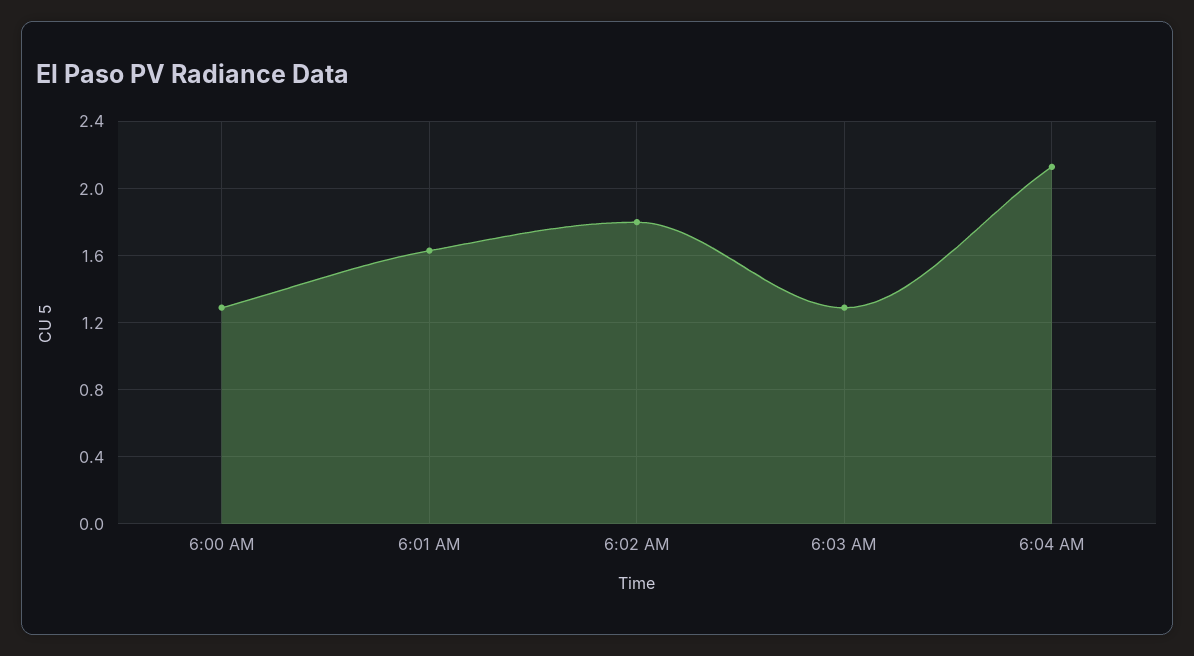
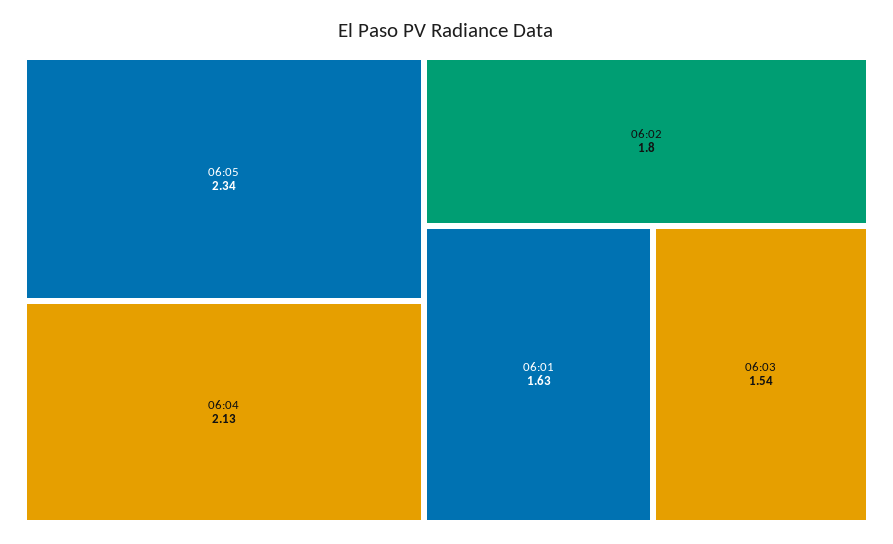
6:00 AM: 1.3 -> none
6:03 AM: 1.3 -> 1.54
06:05: none -> 2.34

